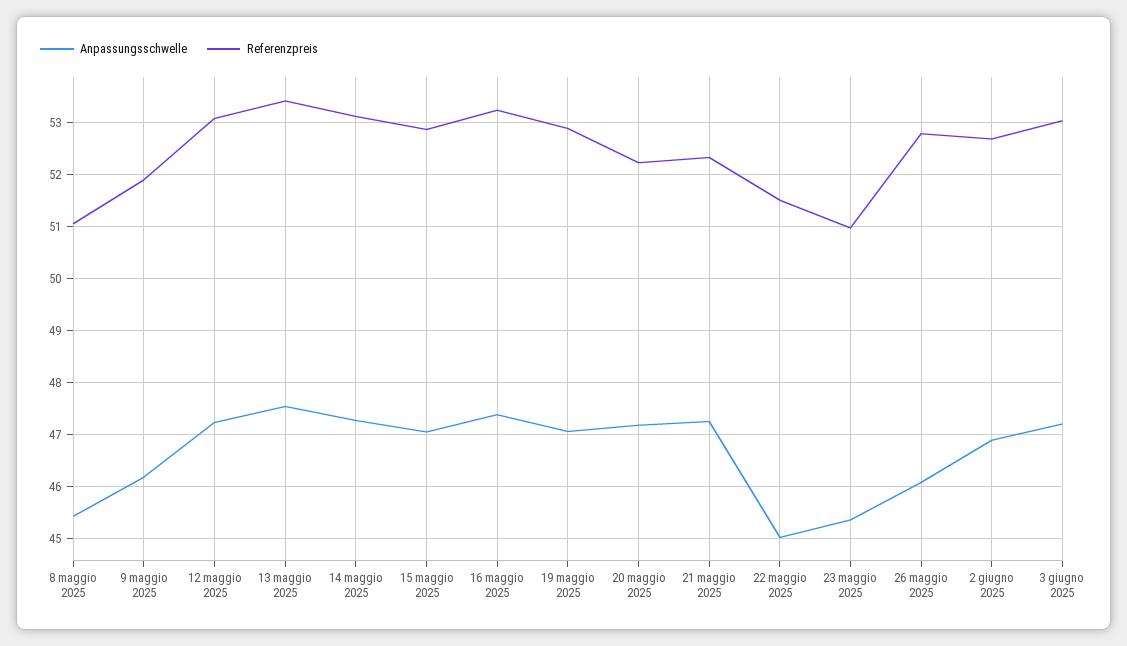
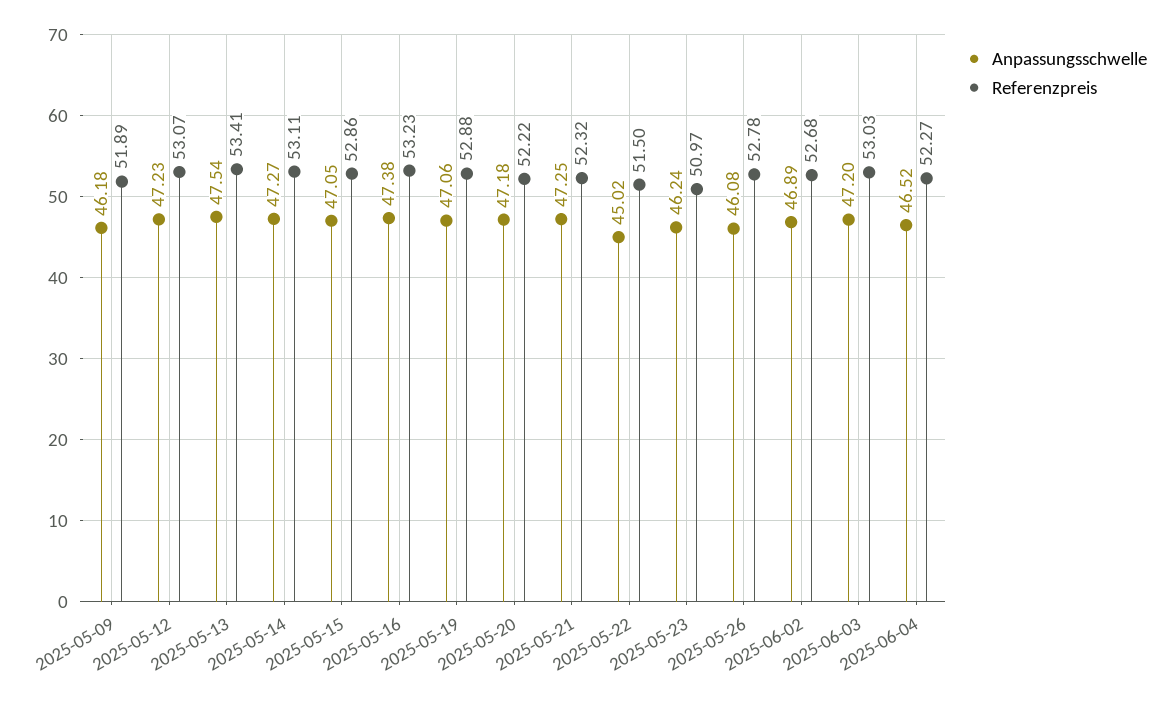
Anpassungsschwelle, 8 maggio 2025: 45.4 -> none
Referenzpreis, 8 maggio 2025: 51 -> none
Anpassungsschwelle, 23 maggio 2025: 45.4 -> 46.24
Anpassungsschwelle, 2025-06-04: none -> 46.52
Referenzpreis, 2025-06-04: none -> 52.27

